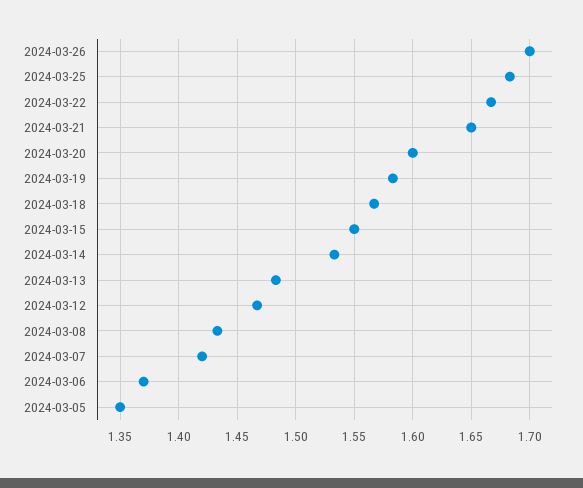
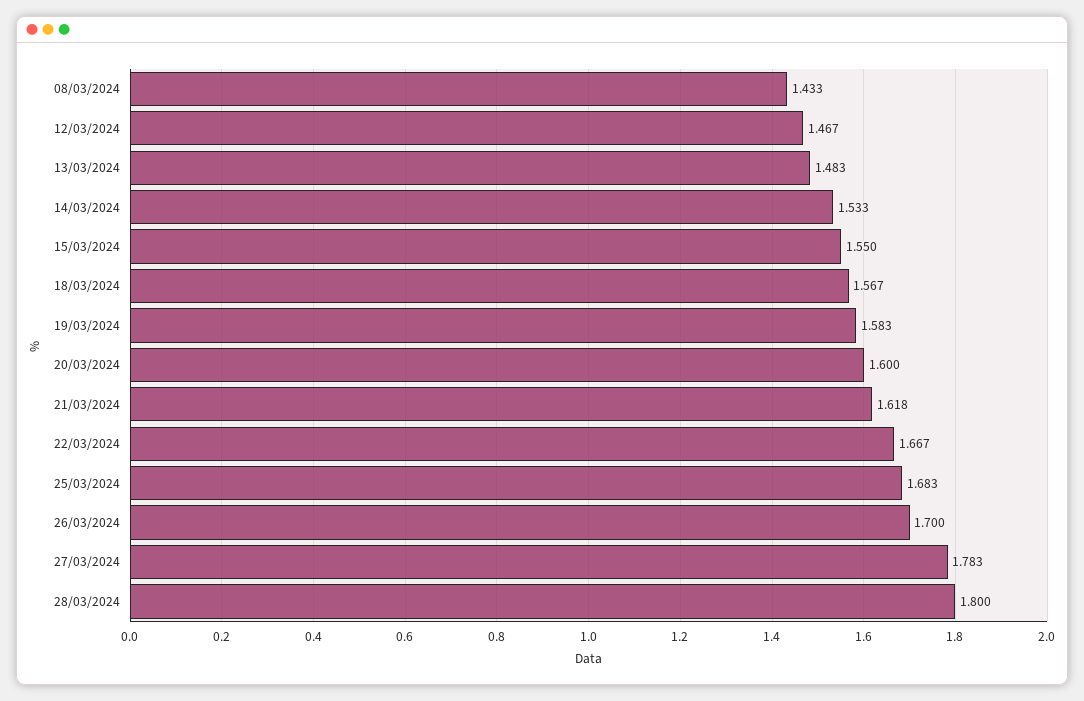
2024-03-21: 1.65 -> 1.618
2024-03-07: 1.42 -> none
2024-03-06: 1.37 -> none
2024-03-05: 1.35 -> none
27/03/2024: none -> 1.783
28/03/2024: none -> 1.8

